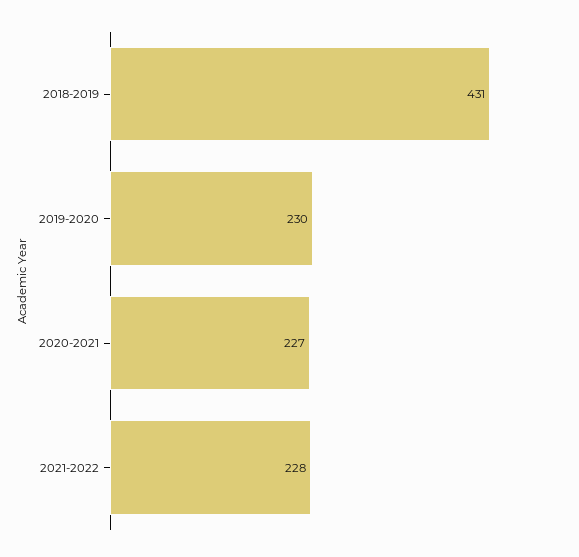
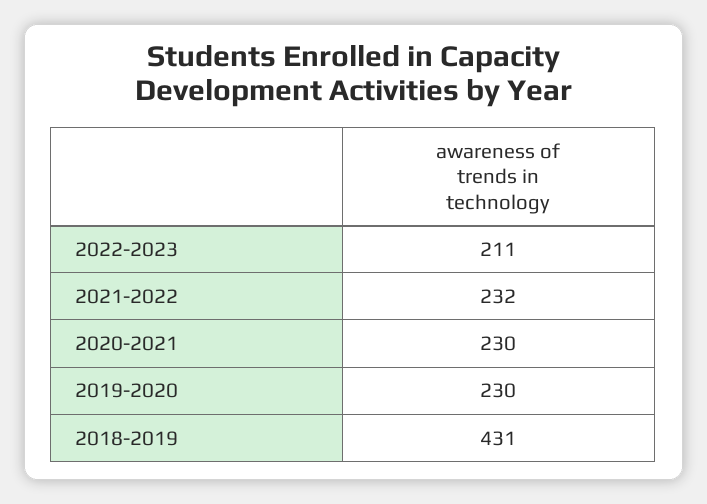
2020-2021: 227 -> 230
2021-2022: 228 -> 232
2022-2023: none -> 211

